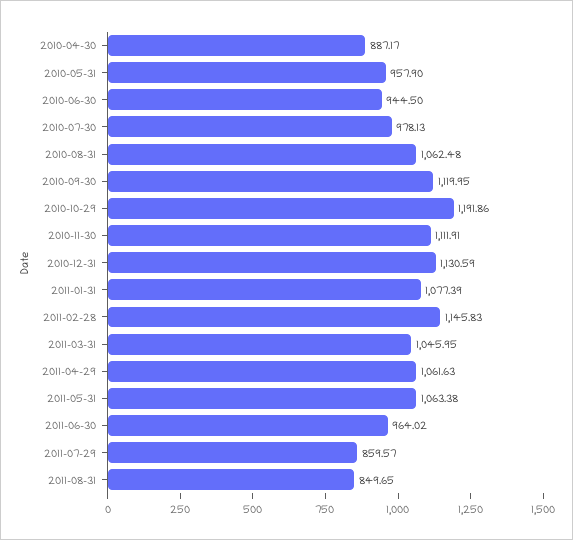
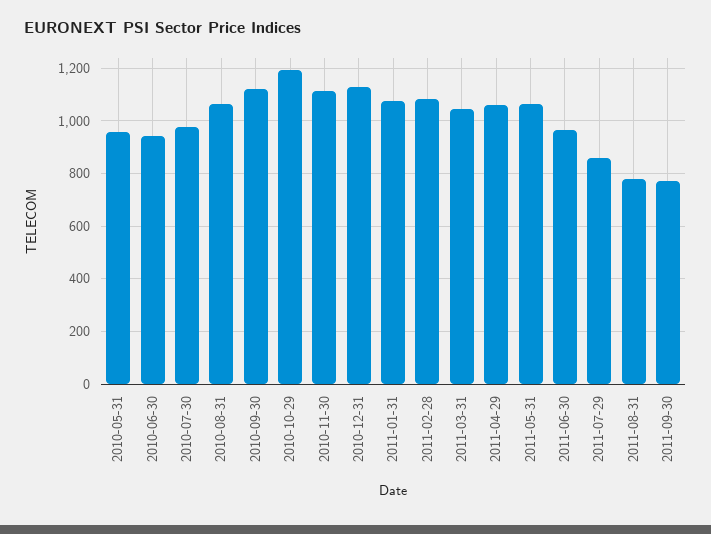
2010-04-30: 887.17 -> none
2011-02-28: 1145.83 -> 1075
2011-08-31: 849.65 -> 775
2011-09-30: none -> 775

